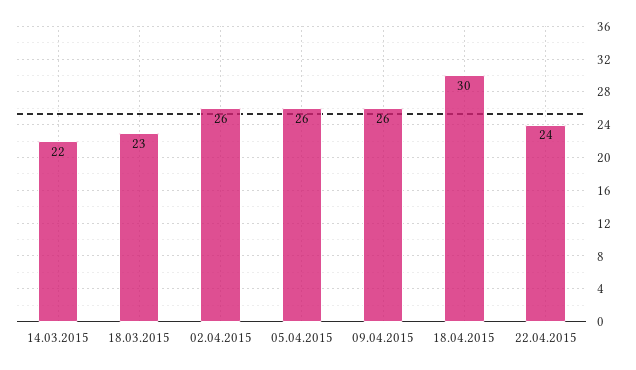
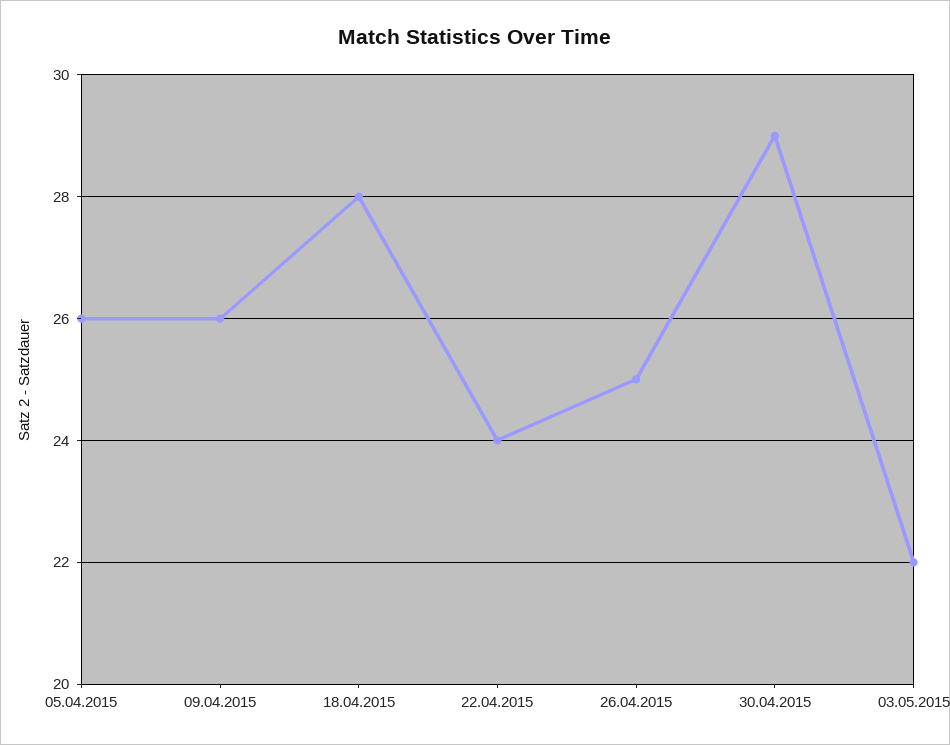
14.03.2015: 22 -> none
18.03.2015: 23 -> none
02.04.2015: 26 -> none
18.04.2015: 30 -> 28
26.04.2015: none -> 25
30.04.2015: none -> 29
03.05.2015: none -> 22

